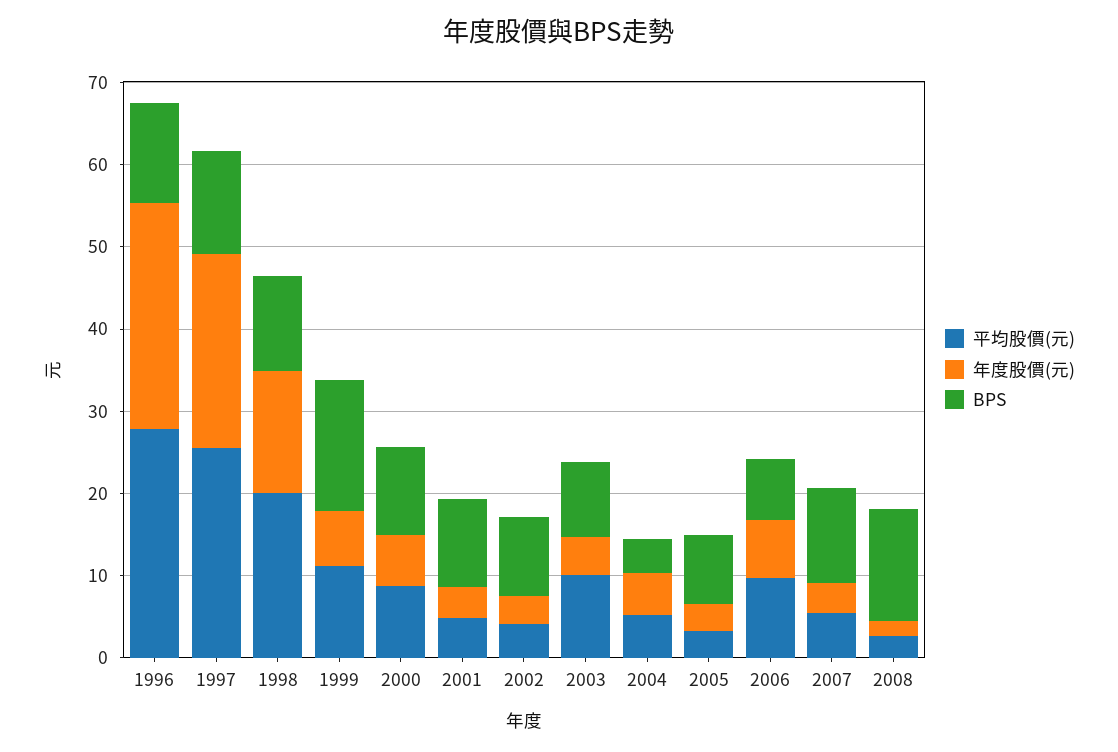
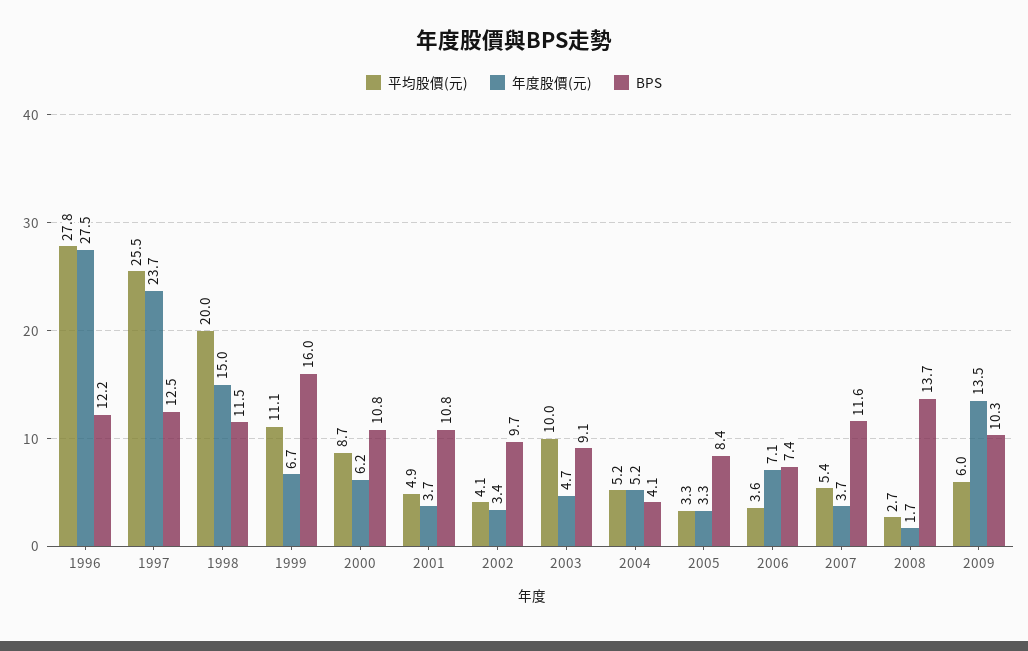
平均股價(元), 2006: 10 -> 3.6
平均股價(元), 2009: none -> 6
年度股價(元), 2009: none -> 13.5
BPS, 2009: none -> 10.3

